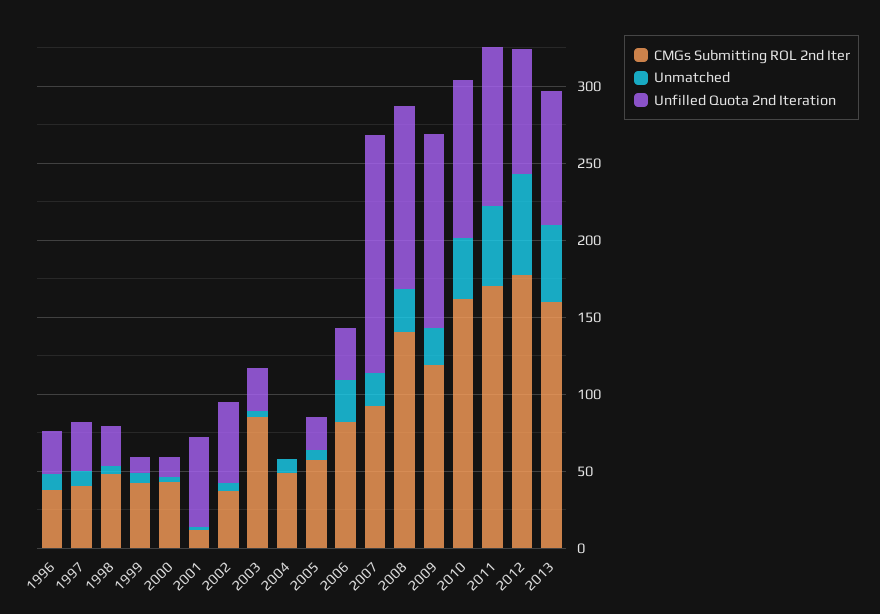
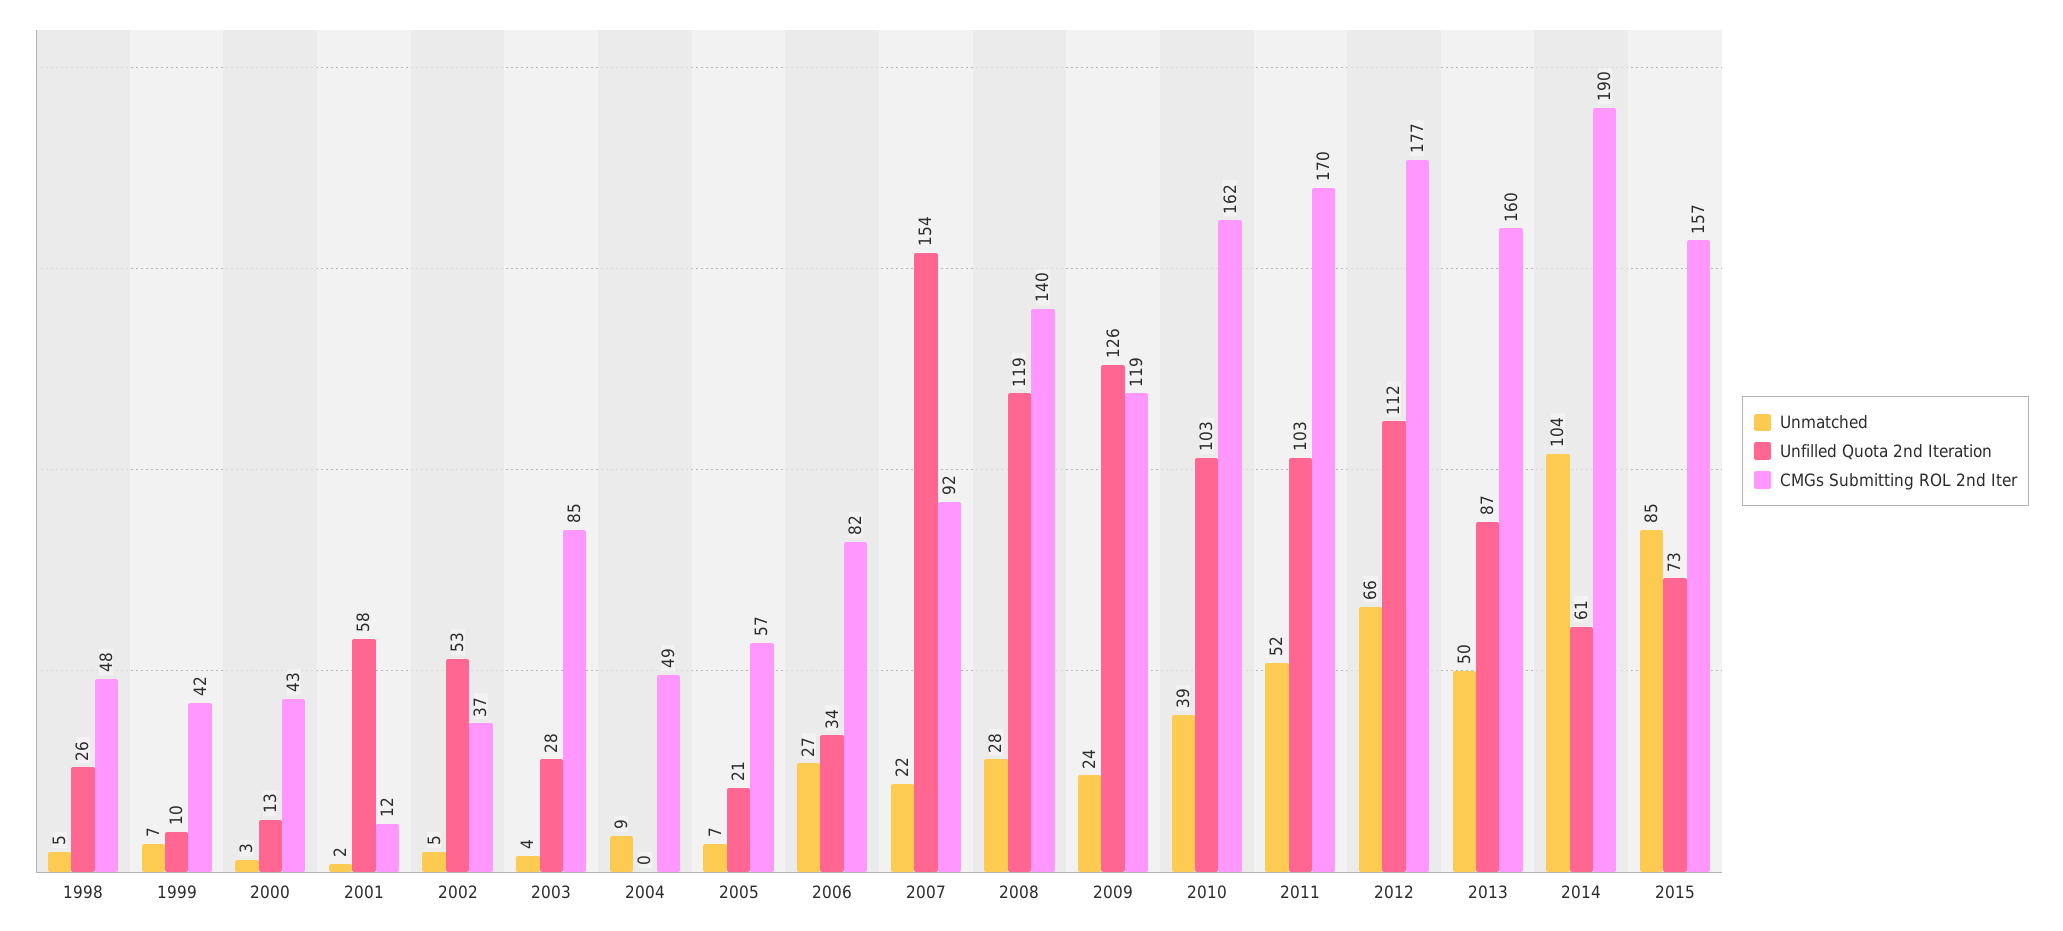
CMGs Submitting ROL 2nd Iter, 1996: 40 -> none
Unmatched, 1996: 10 -> none
Unfilled Quota 2nd Iteration, 1996: 30 -> none
CMGs Submitting ROL 2nd Iter, 1997: 40 -> none
Unmatched, 1997: 10 -> none
Unfilled Quota 2nd Iteration, 1997: 30 -> none
Unfilled Quota 2nd Iteration, 2012: 80 -> 112
Unmatched, 2014: none -> 104
Unfilled Quota 2nd Iteration, 2014: none -> 61
CMGs Submitting ROL 2nd Iter, 2014: none -> 190
Unmatched, 2015: none -> 85
Unfilled Quota 2nd Iteration, 2015: none -> 73
CMGs Submitting ROL 2nd Iter, 2015: none -> 157

